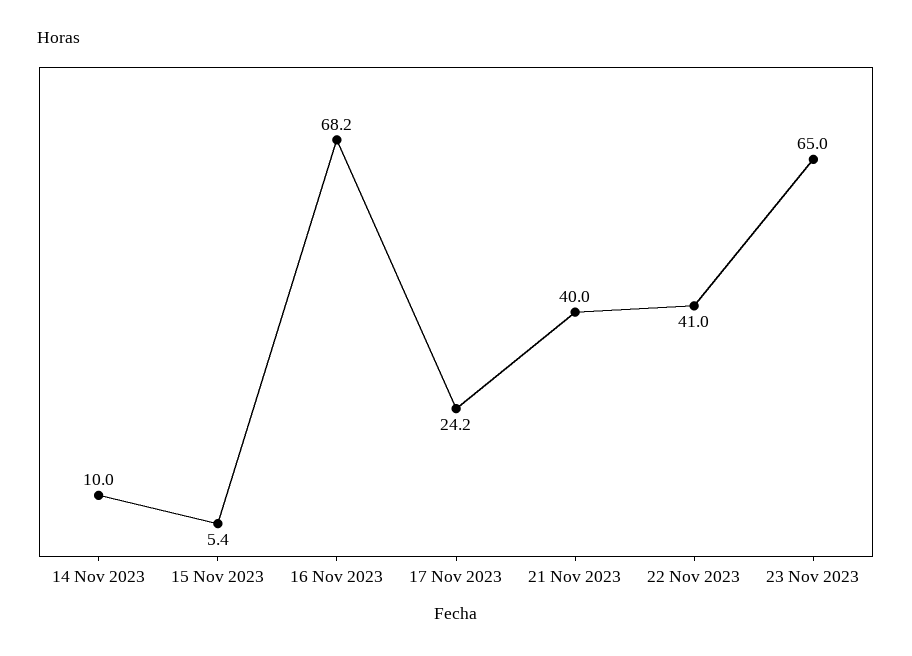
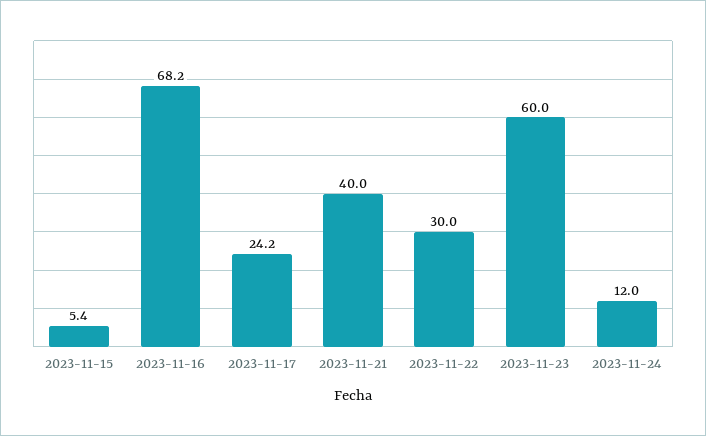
14 Nov 2023: 10 -> none
22 Nov 2023: 41 -> 30
23 Nov 2023: 65 -> 60
2023-11-24: none -> 12

